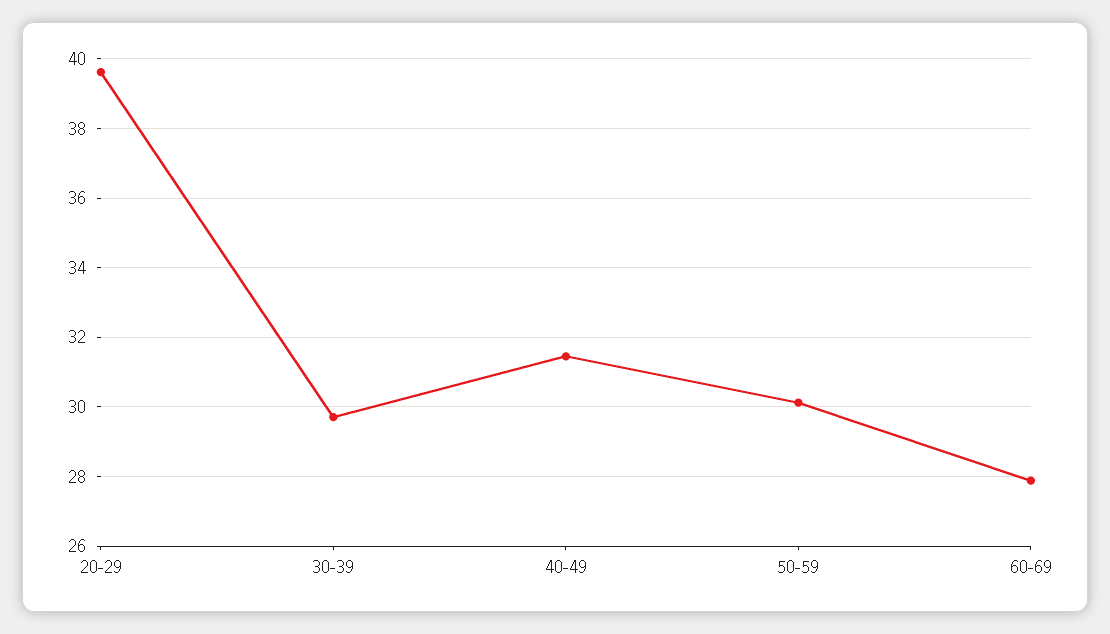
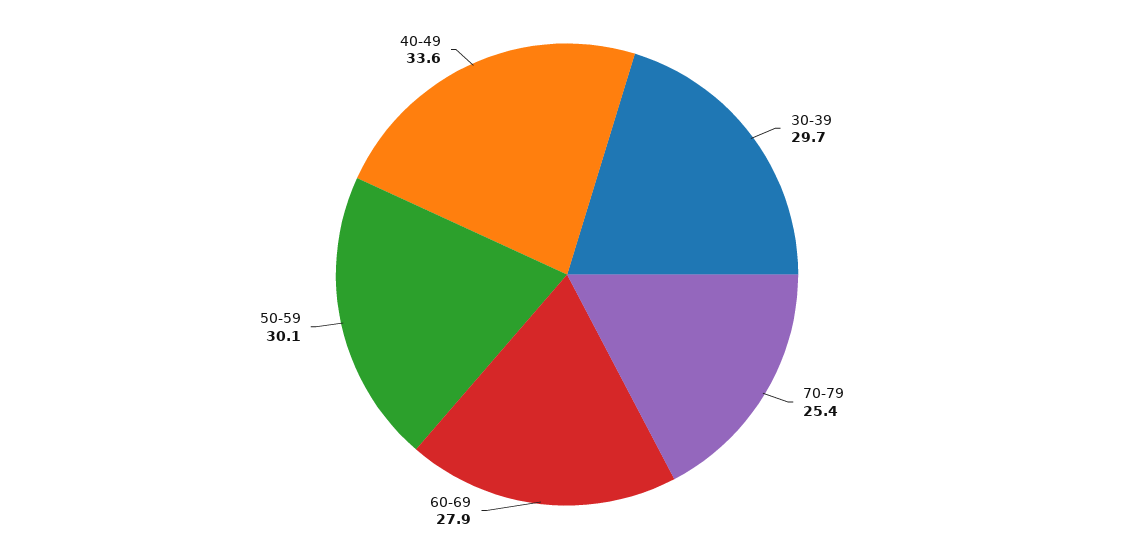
20-29: 39.6 -> none
40-49: 31.4 -> 33.6
70-79: none -> 25.4

